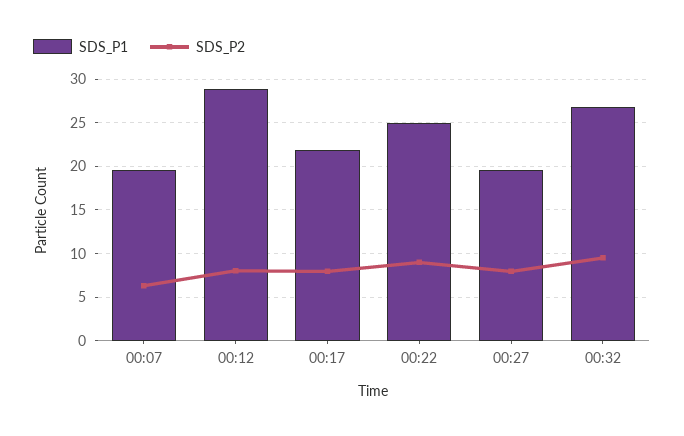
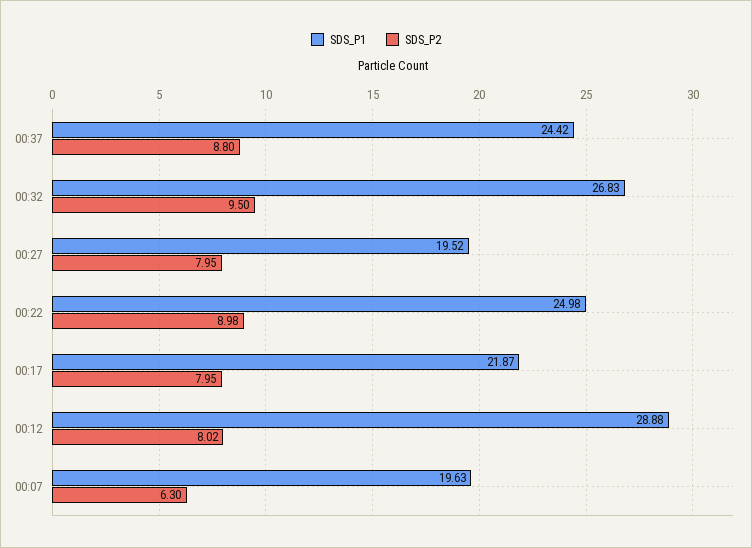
SDS_P1, 00:37: none -> 24.42
SDS_P2, 00:37: none -> 8.8

